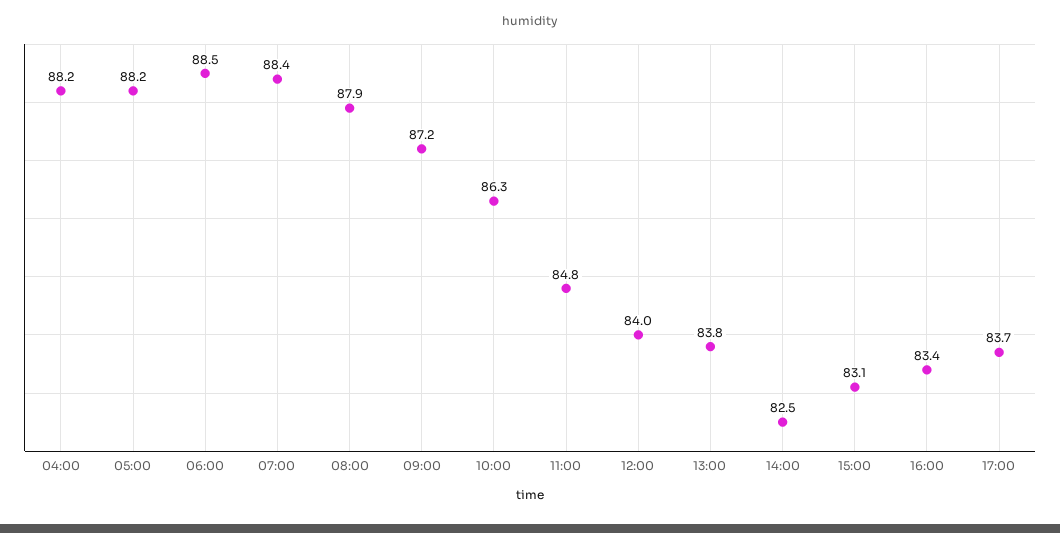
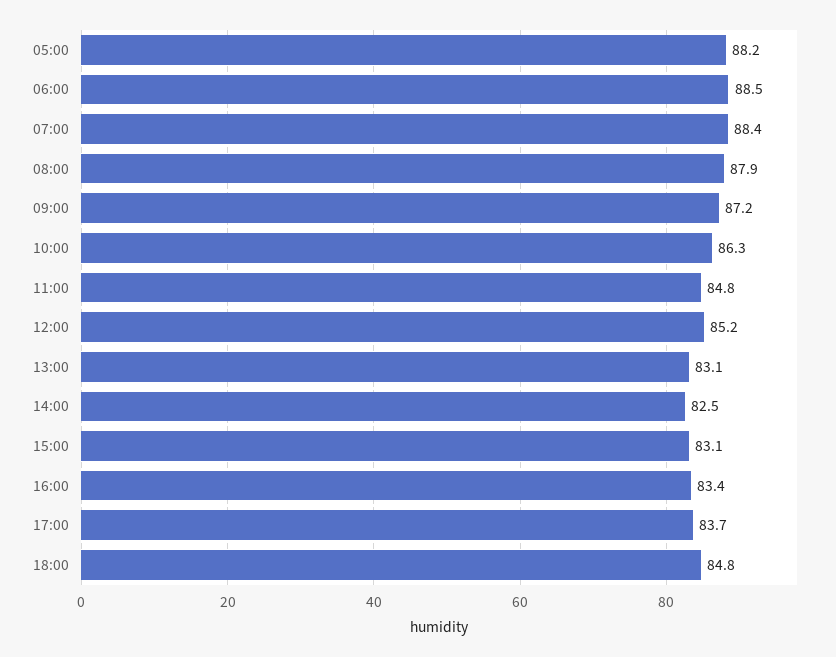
04:00: 88.2 -> none
12:00: 84 -> 85.2
13:00: 83.8 -> 83.1
18:00: none -> 84.8

